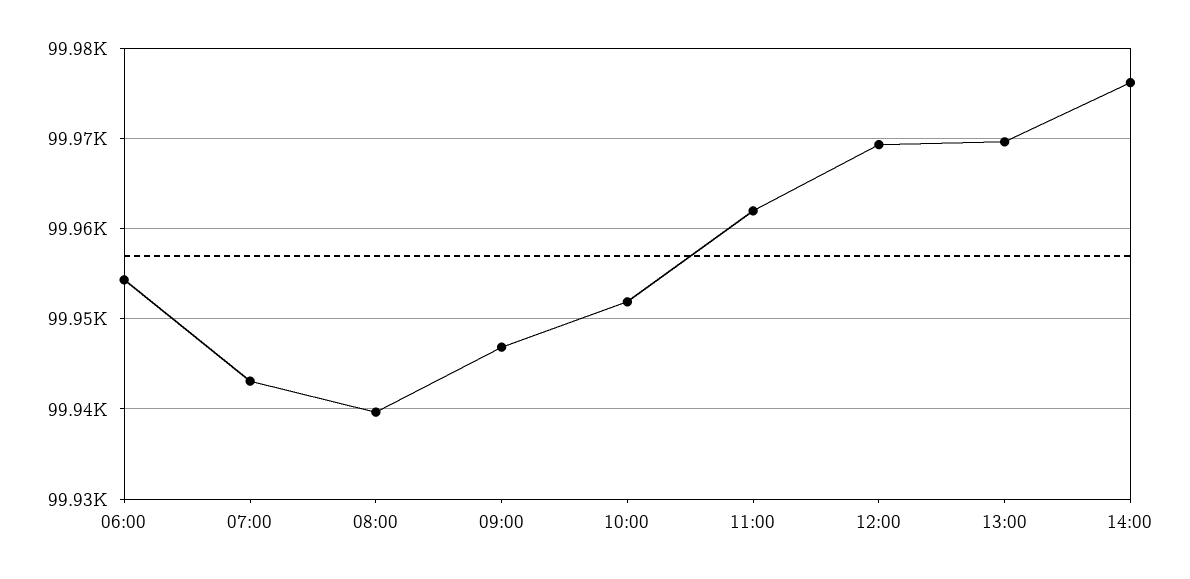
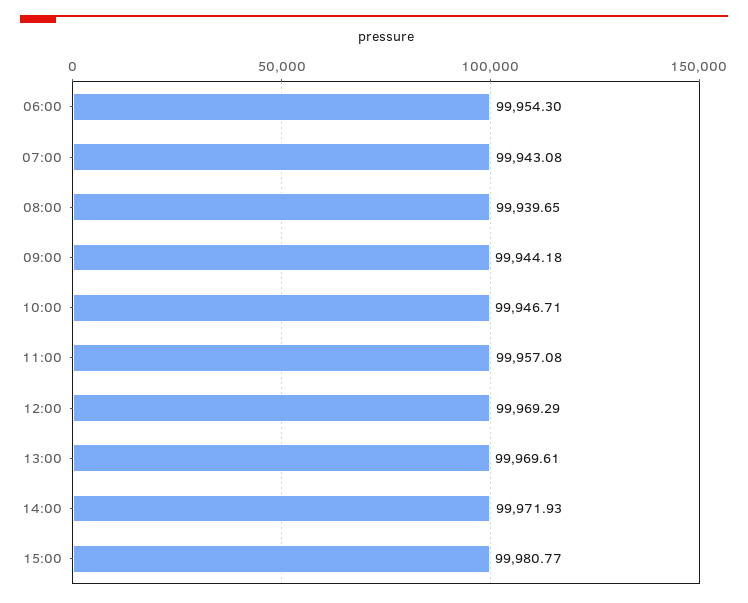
09:00: 99947 -> 99944.18
10:00: 99952 -> 99946.71
11:00: 99962 -> 99957.08
14:00: 99976 -> 99971.93
15:00: none -> 99980.77

